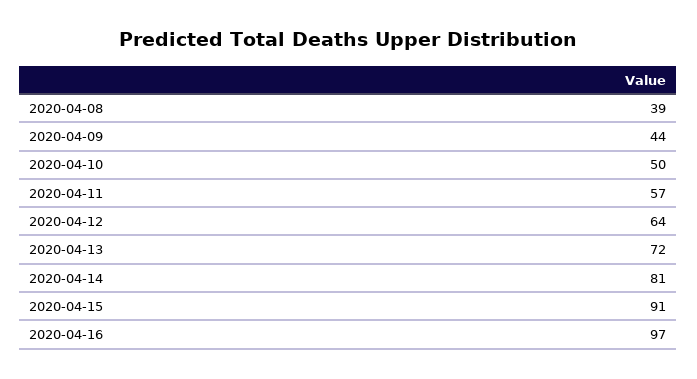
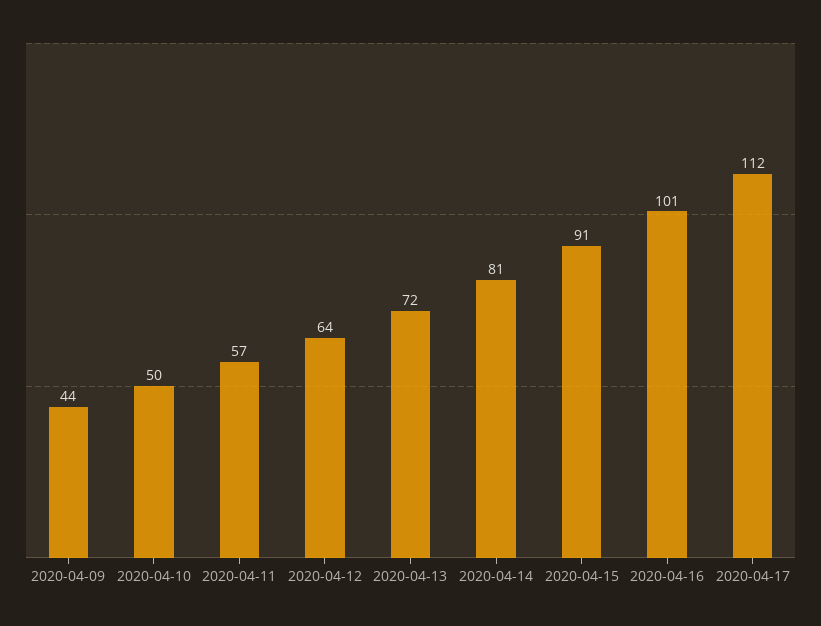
2020-04-08: 39 -> none
2020-04-16: 97 -> 101
2020-04-17: none -> 112

